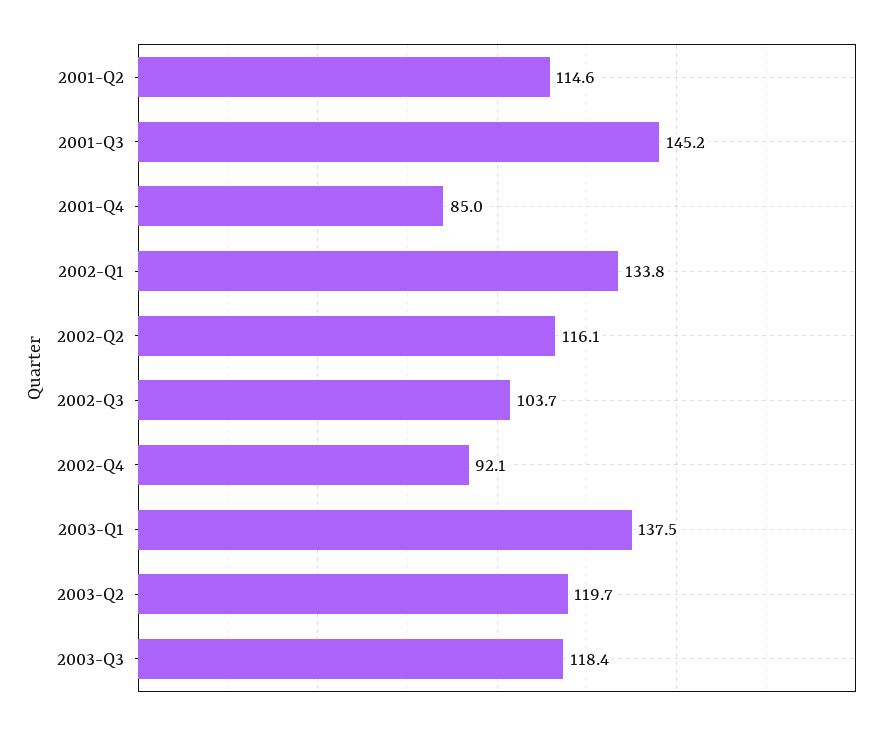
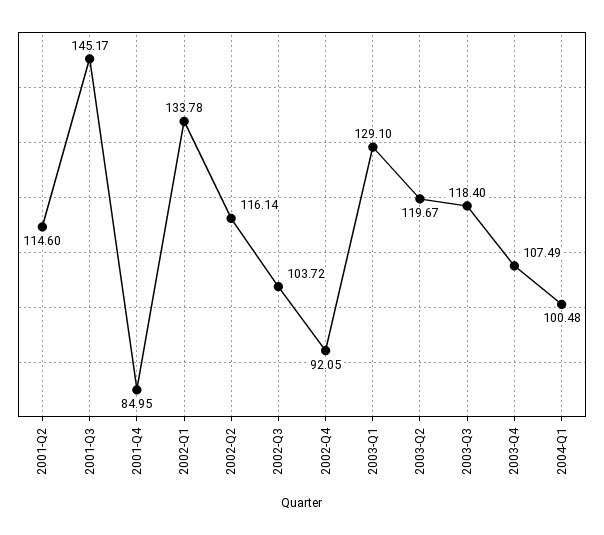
2003-Q1: 137.5 -> 129.1
2003-Q4: none -> 107.49
2004-Q1: none -> 100.48

